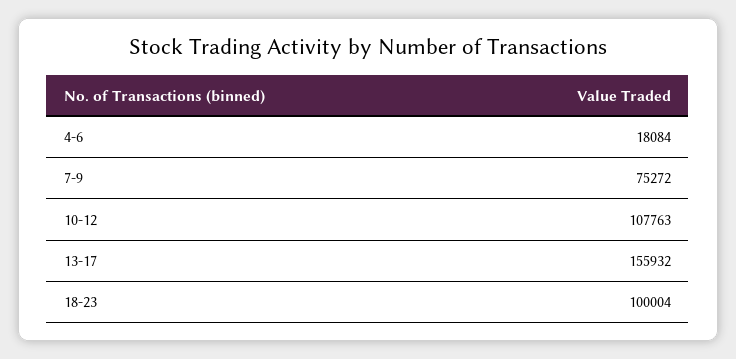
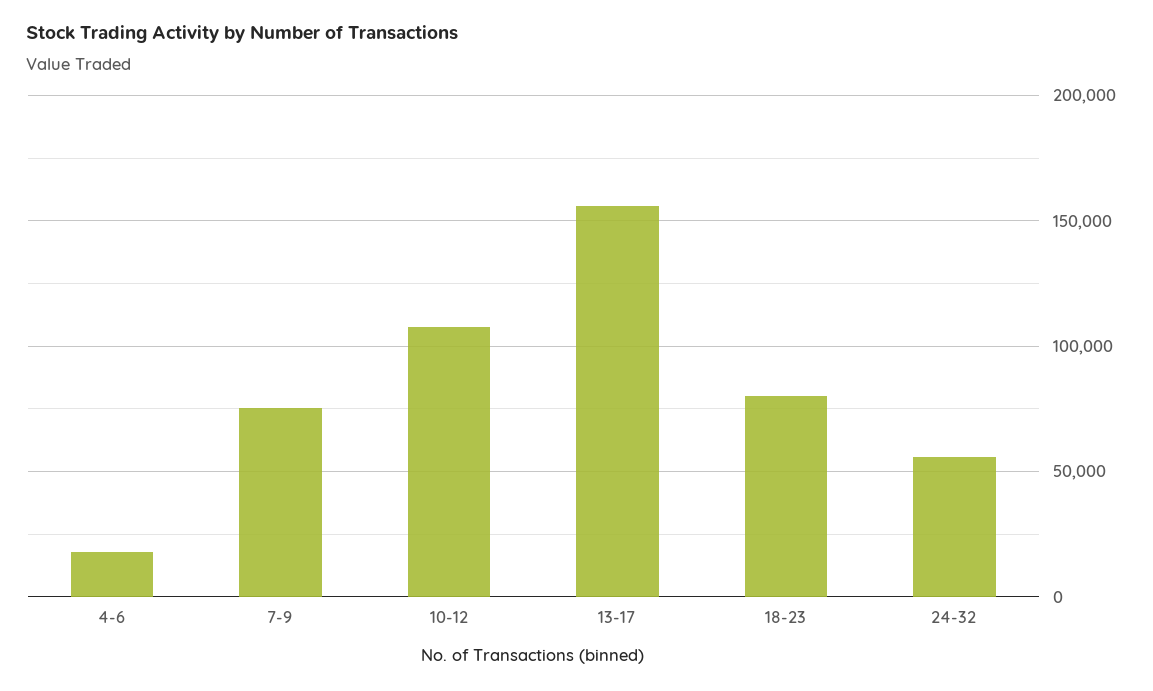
18-23: 100004 -> 80000
24-32: none -> 55000

